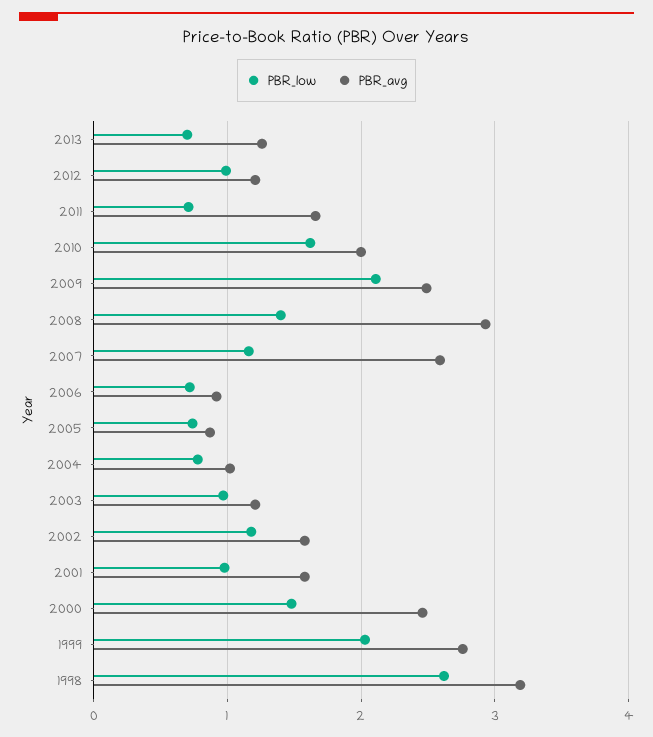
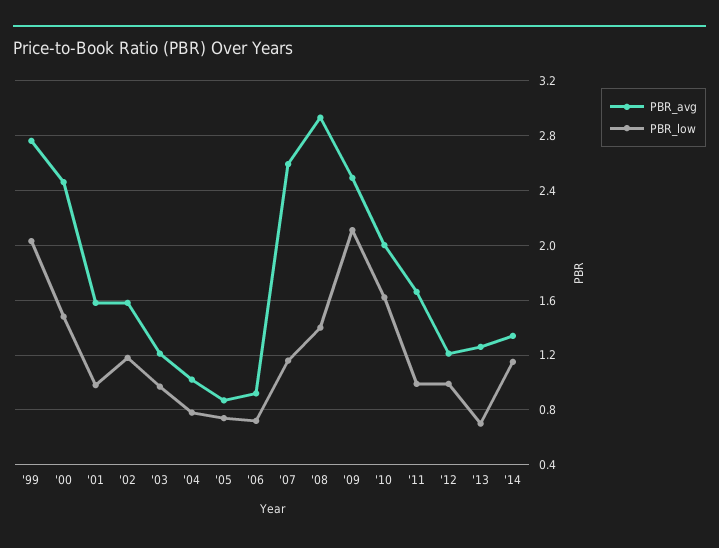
PBR_low, 2011: 0.7 -> 1
PBR_low, 1998: 2.6 -> none
PBR_avg, 1998: 3.2 -> none
PBR_avg, '14: none -> 1.35
PBR_low, '14: none -> 1.15

